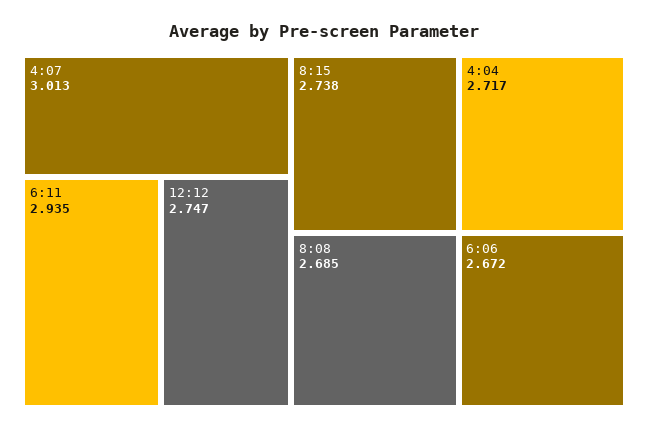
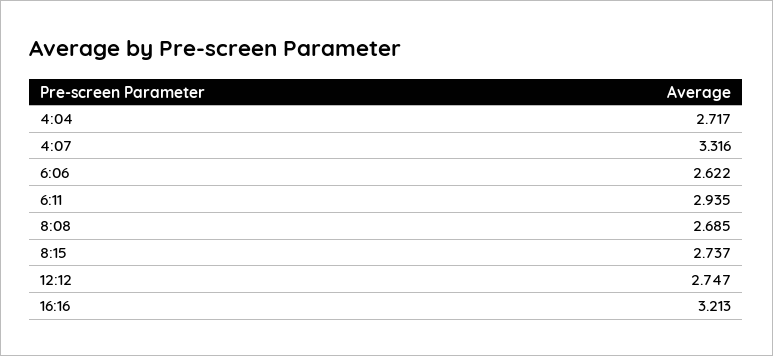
4:07: 3.013 -> 3.316
8:15: 2.738 -> 2.737
6:06: 2.672 -> 2.622
16:16: none -> 3.213

